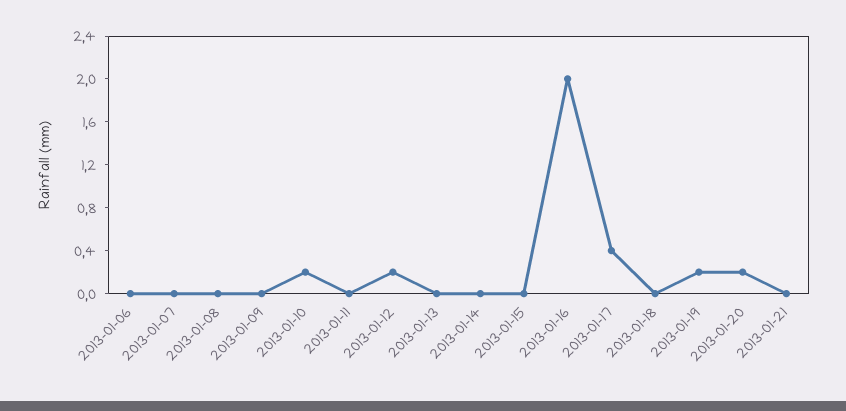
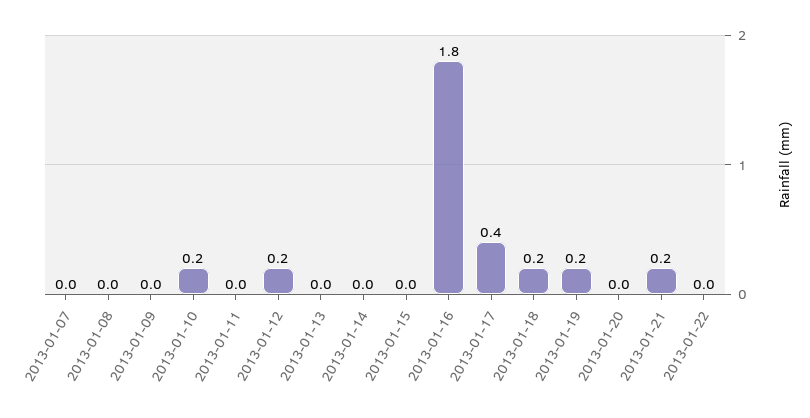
2013-01-06: 0 -> none
2013-01-16: 2 -> 1.8
2013-01-18: 0 -> 0.2
2013-01-20: 0.2 -> 0
2013-01-21: 0 -> 0.2
2013-01-22: none -> 0

